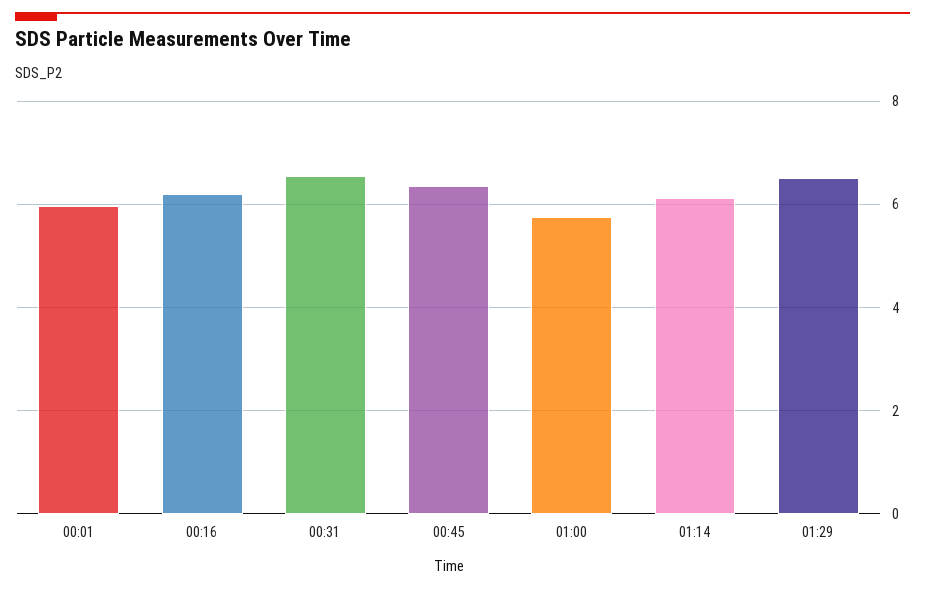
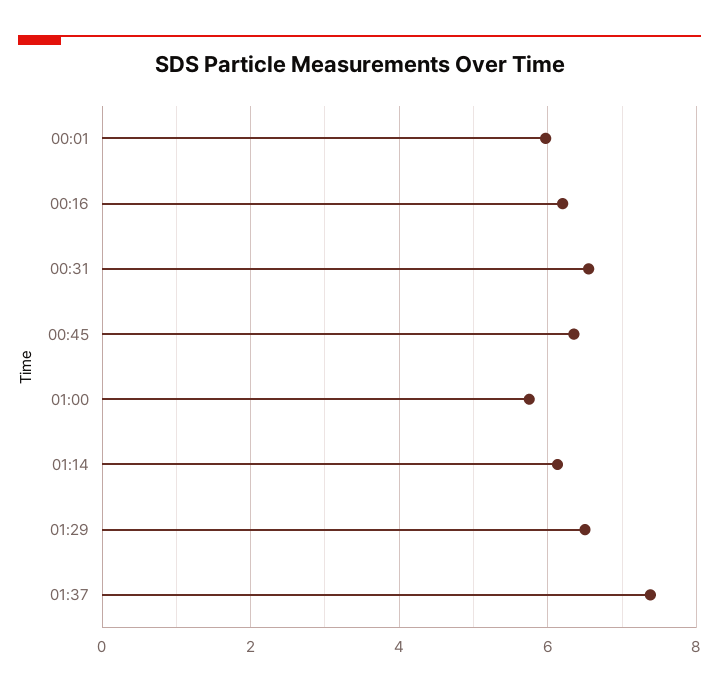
01:37: none -> 7.4

